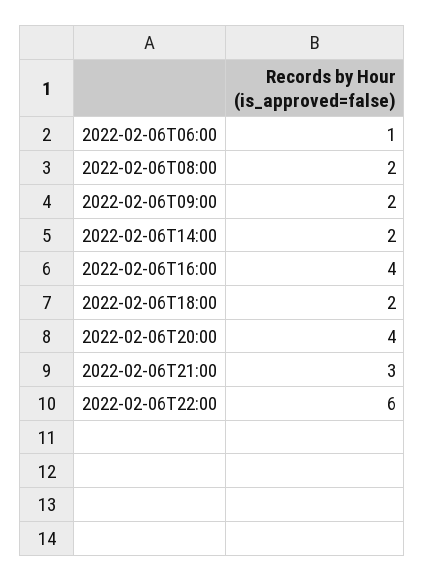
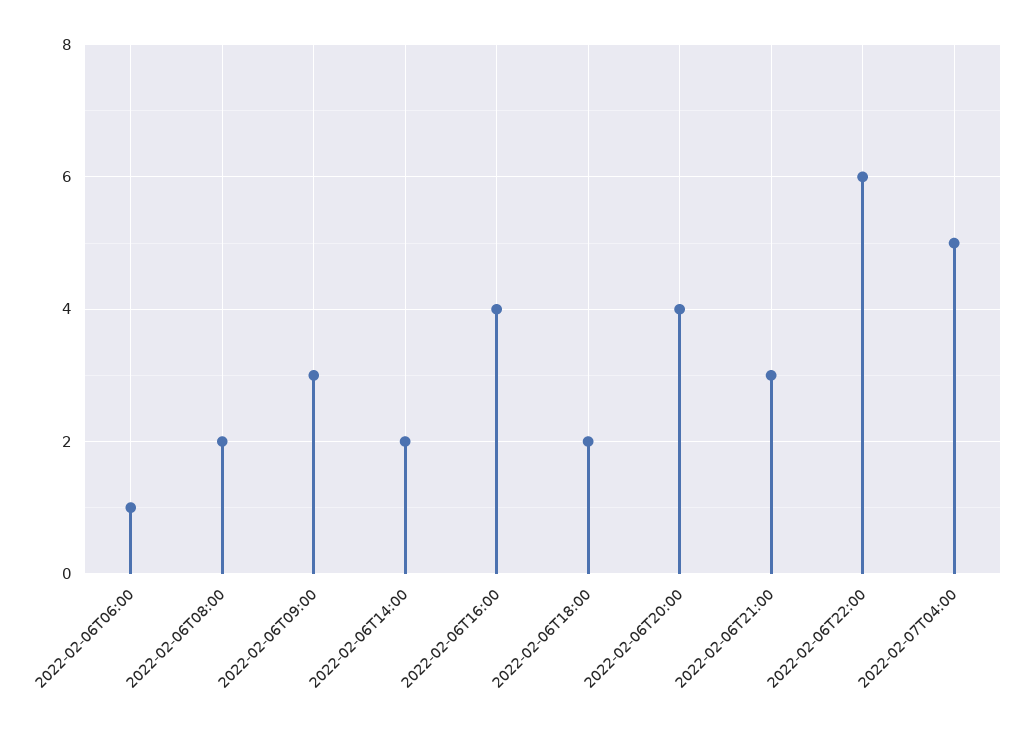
2022-02-06T09:00: 2 -> 3
2022-02-07T04:00: none -> 5

